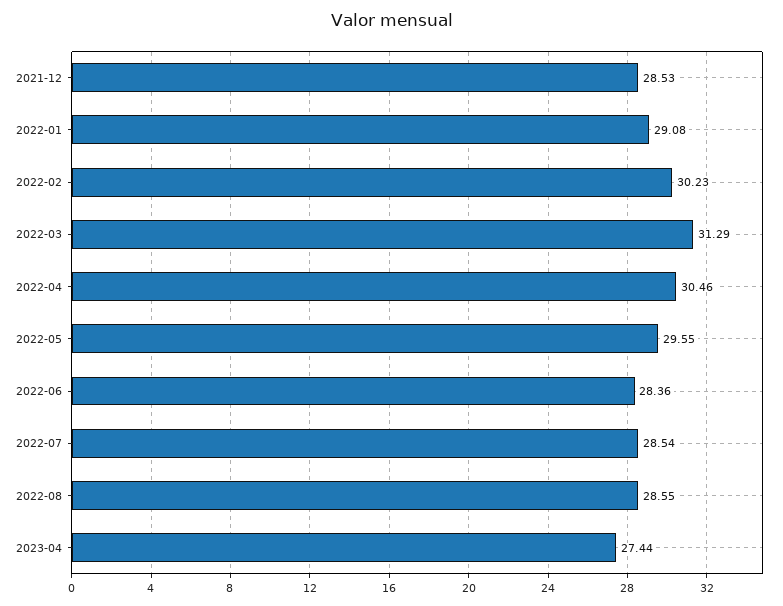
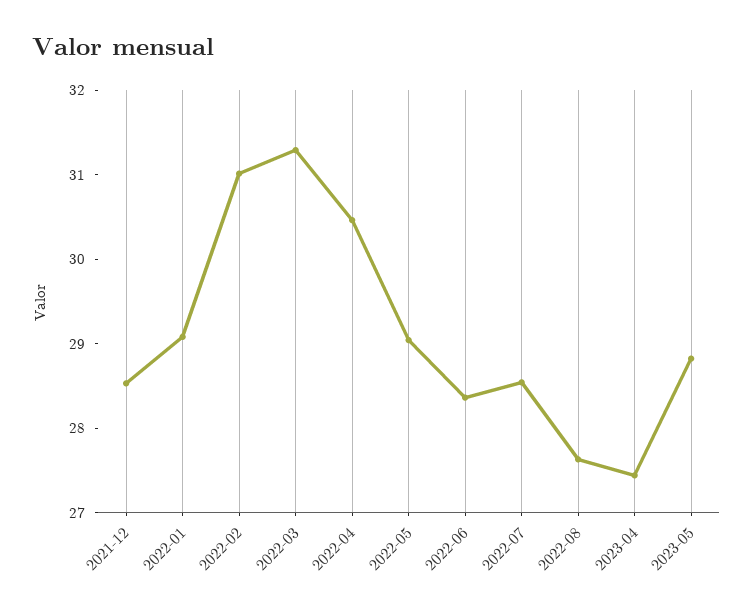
2022-02: 30.23 -> 31
2022-05: 29.55 -> 29
2022-08: 28.55 -> 27.6
2023-05: none -> 28.8

